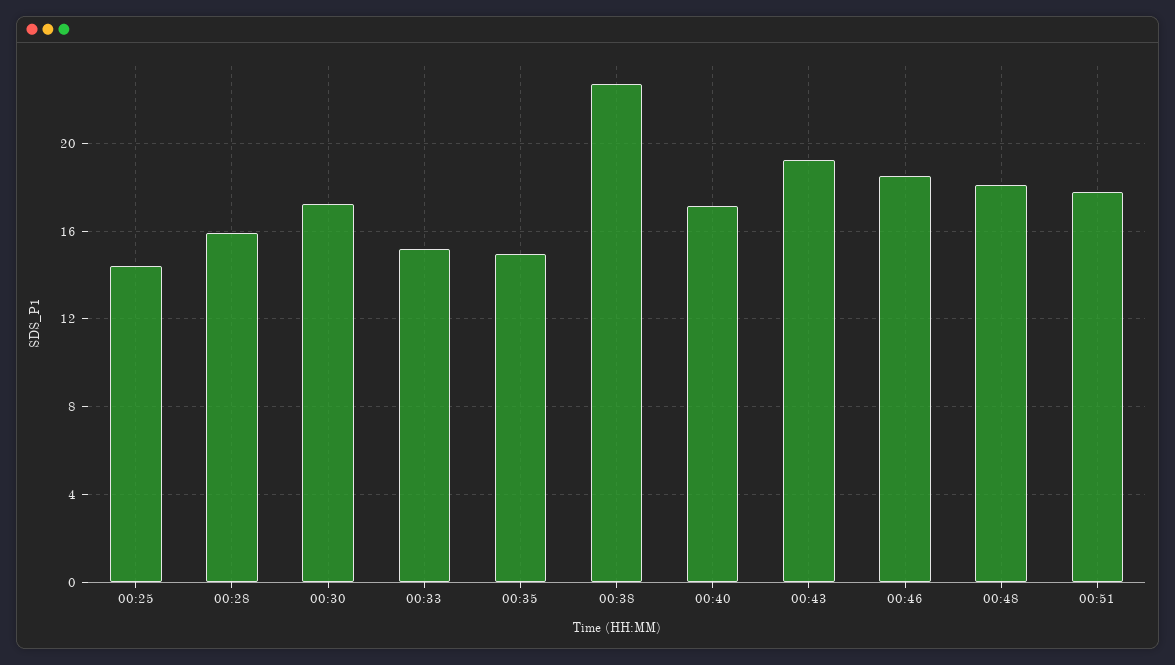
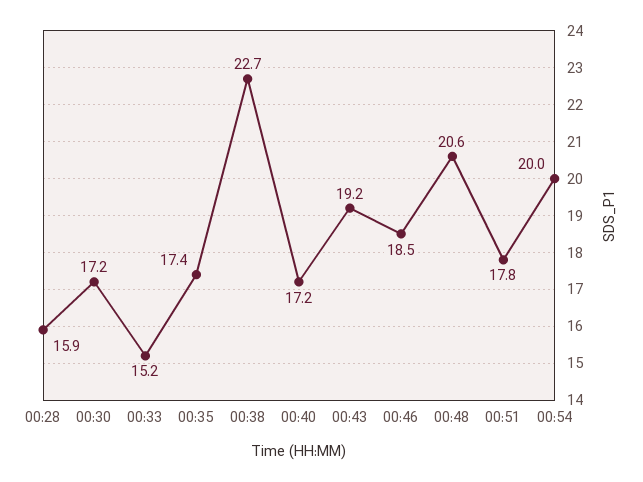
00:25: 14.5 -> none
00:35: 15 -> 17.4
00:48: 18 -> 20.6
00:54: none -> 20

